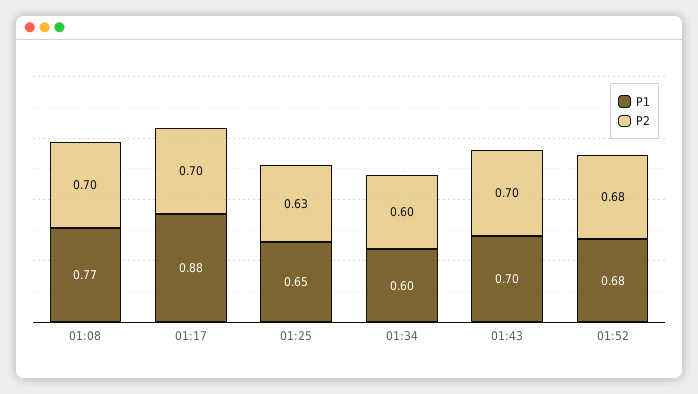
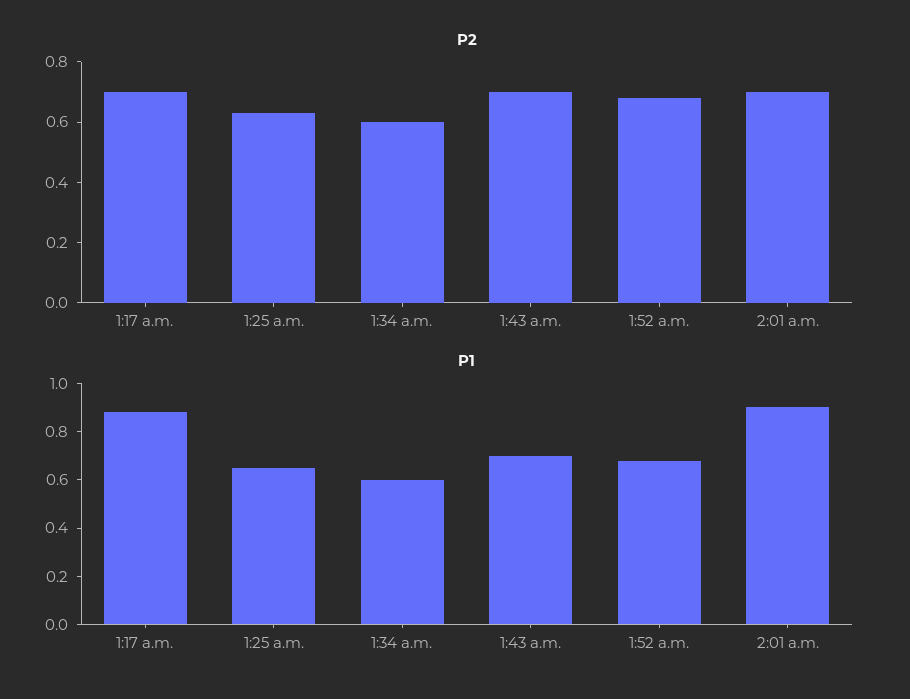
P1, 01:08: 0.77 -> none
P2, 01:08: 0.7 -> none
P2, 2:01 a.m.: none -> 0.7
P1, 2:01 a.m.: none -> 0.9

